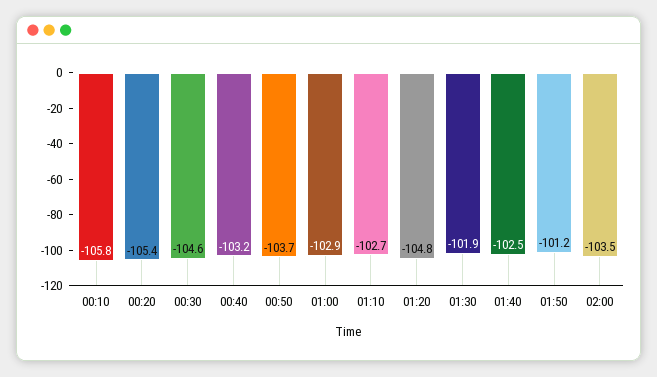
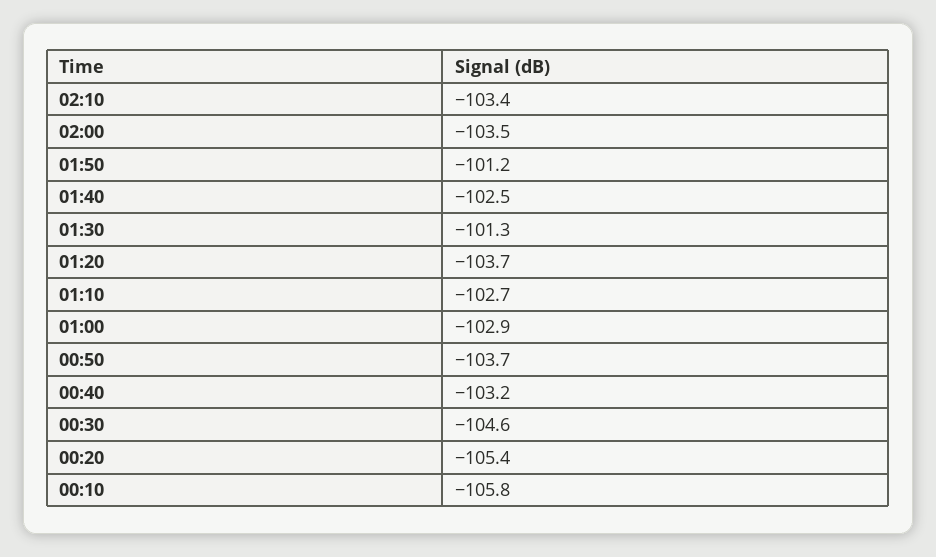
01:20: -104.8 -> -103.7
01:30: -101.9 -> -101.3
02:10: none -> -103.4

